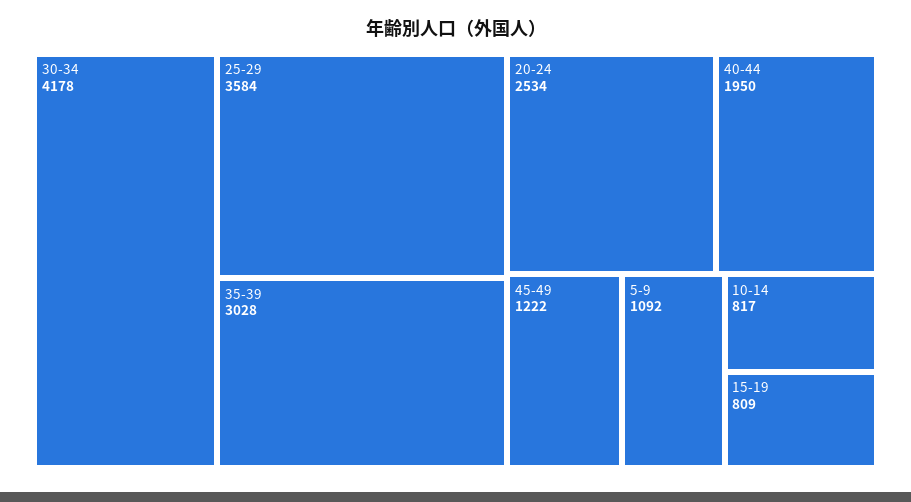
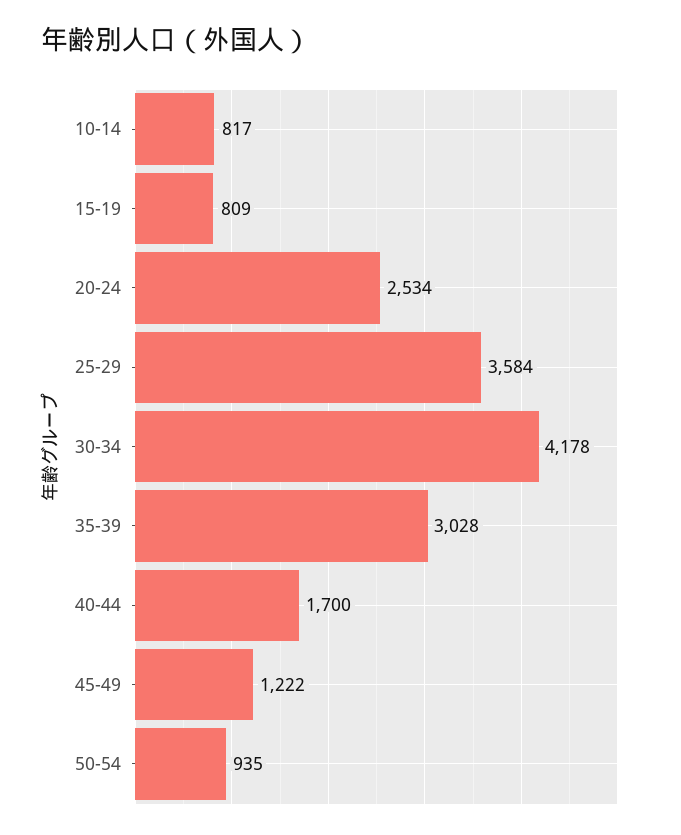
40-44: 1950 -> 1700
5-9: 1092 -> none
50-54: none -> 935

